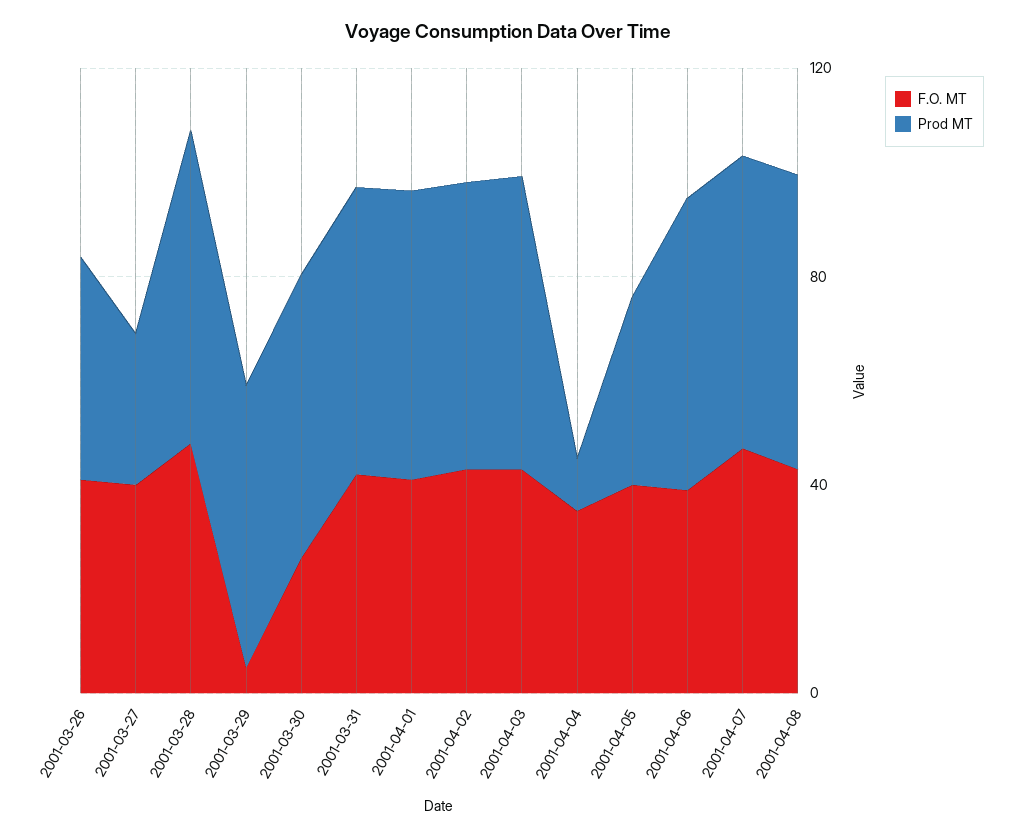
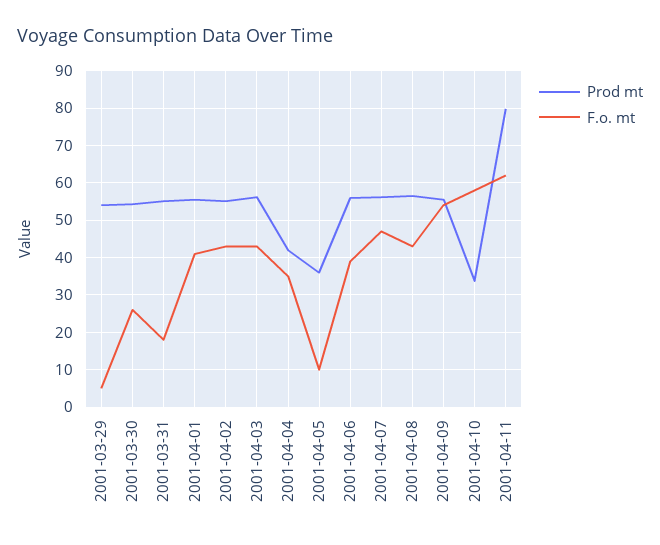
F.O. MT, 2001-03-26: 40 -> none
Prod MT, 2001-03-26: 40 -> none
F.O. MT, 2001-03-27: 40 -> none
Prod MT, 2001-03-27: 30 -> none
F.O. MT, 2001-03-28: 50 -> none
Prod MT, 2001-03-28: 60 -> none
F.O. MT, 2001-03-31: 40 -> 18
Prod MT, 2001-04-04: 10 -> 42
F.O. MT, 2001-04-05: 40 -> 10
Prod MT, 2001-04-09: none -> 56
F.O. MT, 2001-04-09: none -> 54
Prod MT, 2001-04-10: none -> 34
F.O. MT, 2001-04-10: none -> 58
Prod MT, 2001-04-11: none -> 80
F.O. MT, 2001-04-11: none -> 62

